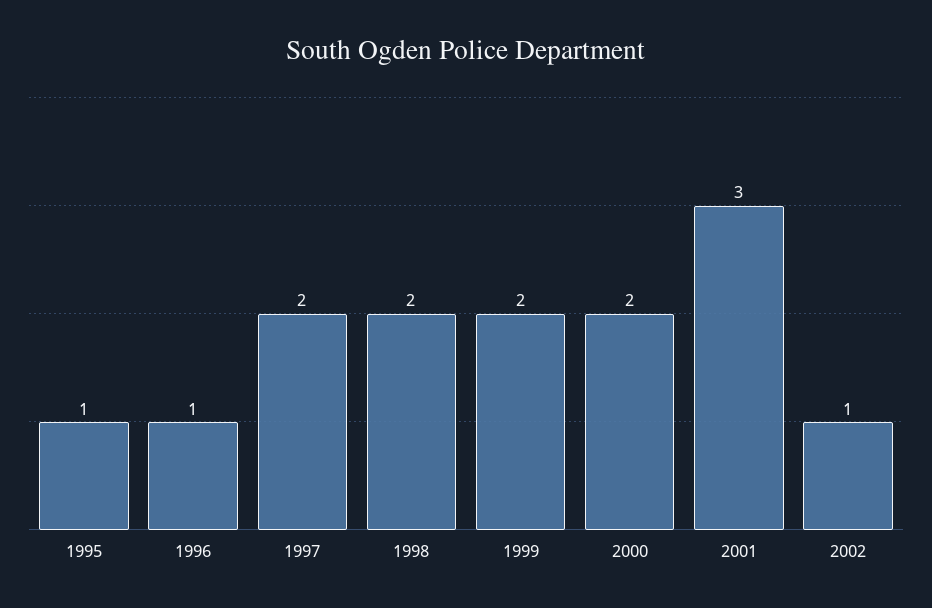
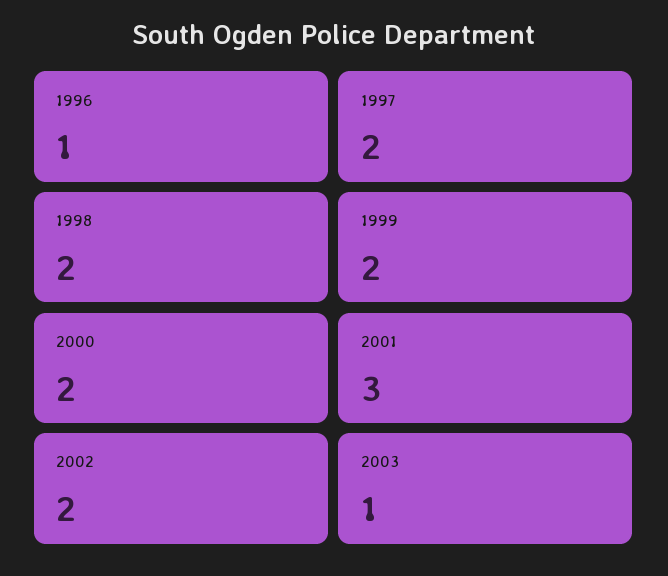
1995: 1 -> none
2002: 1 -> 2
2003: none -> 1

